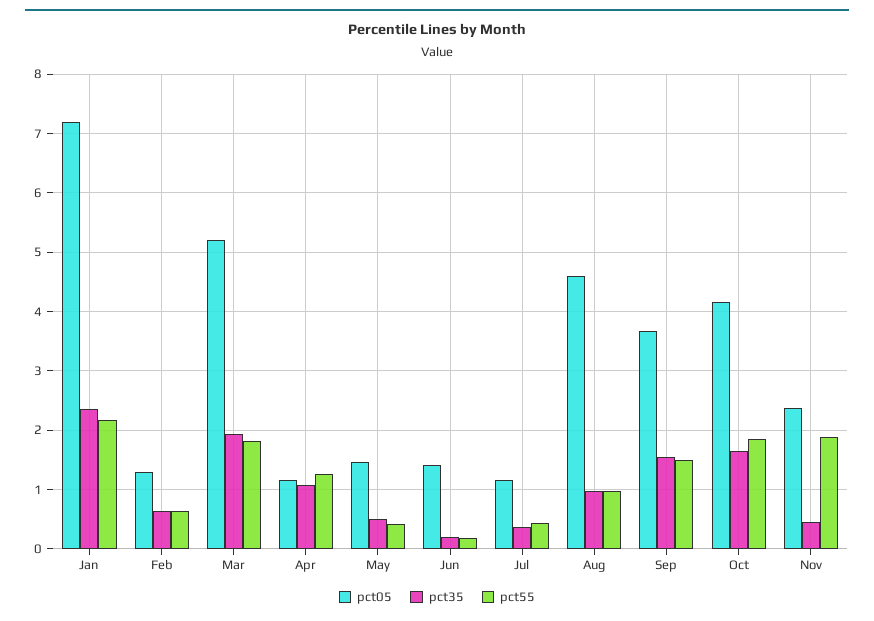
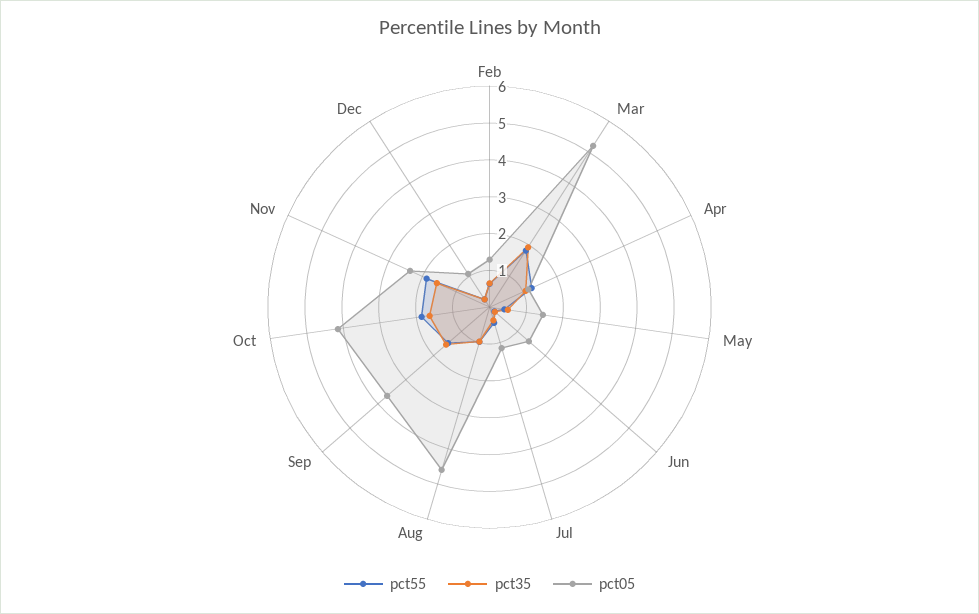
pct05, Jan: 7.2 -> none
pct35, Jan: 2.4 -> none
pct55, Jan: 2.2 -> none
pct35, Nov: 0.4 -> 1.5
pct55, Dec: none -> 0.25
pct35, Dec: none -> 0.25
pct05, Dec: none -> 1

